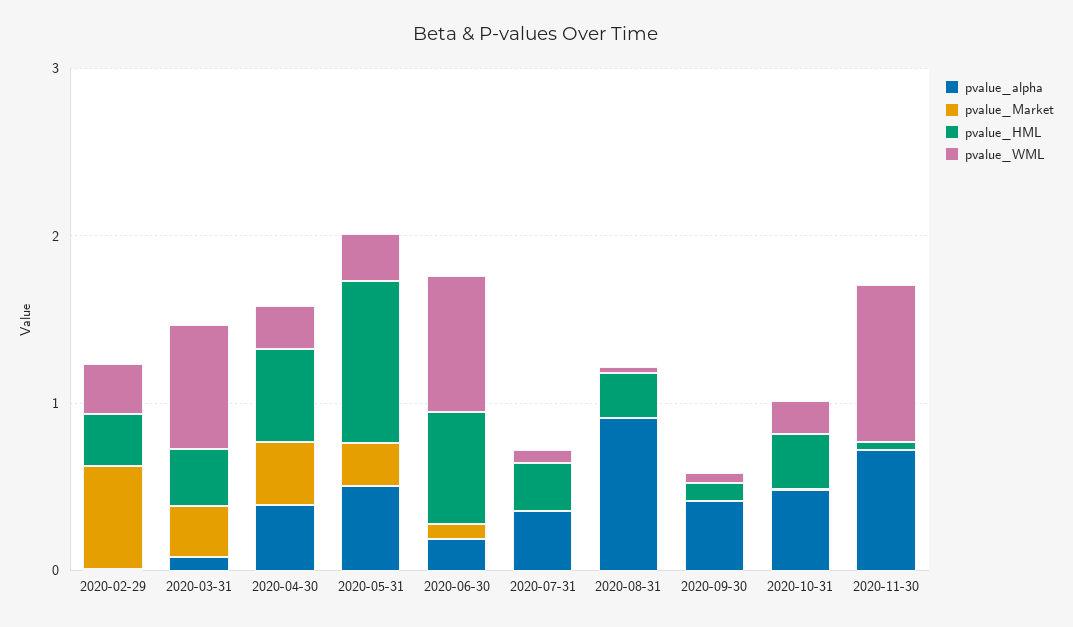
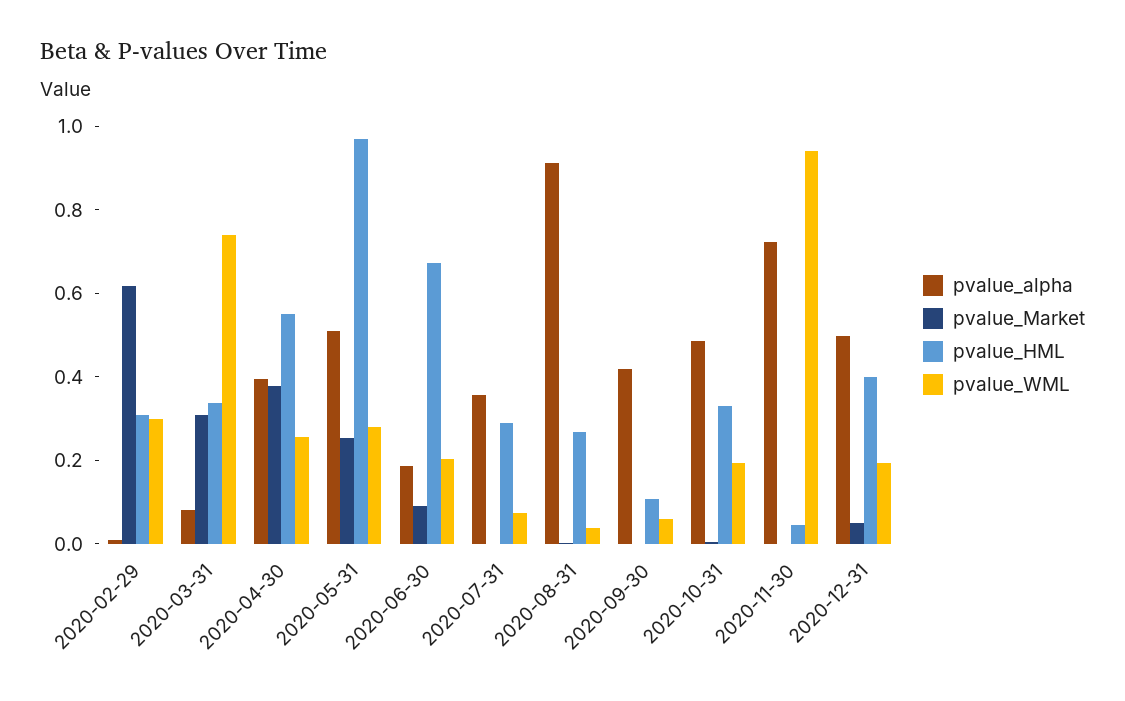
pvalue_WML, 2020-06-30: 0.8 -> 0.2
pvalue_alpha, 2020-12-31: none -> 0.5
pvalue_Market, 2020-12-31: none -> 0.05
pvalue_HML, 2020-12-31: none -> 0.4
pvalue_WML, 2020-12-31: none -> 0.2

